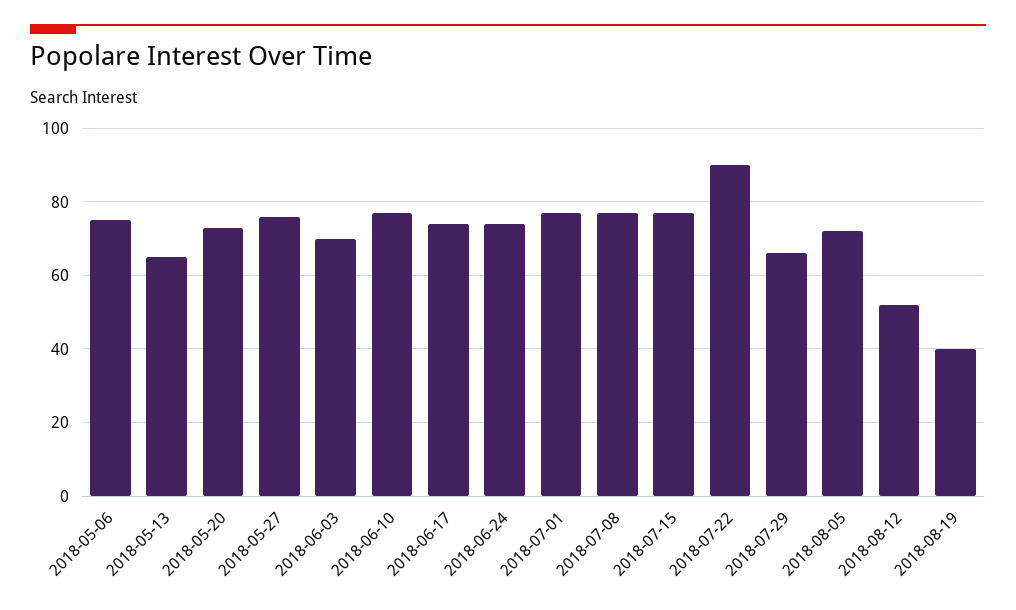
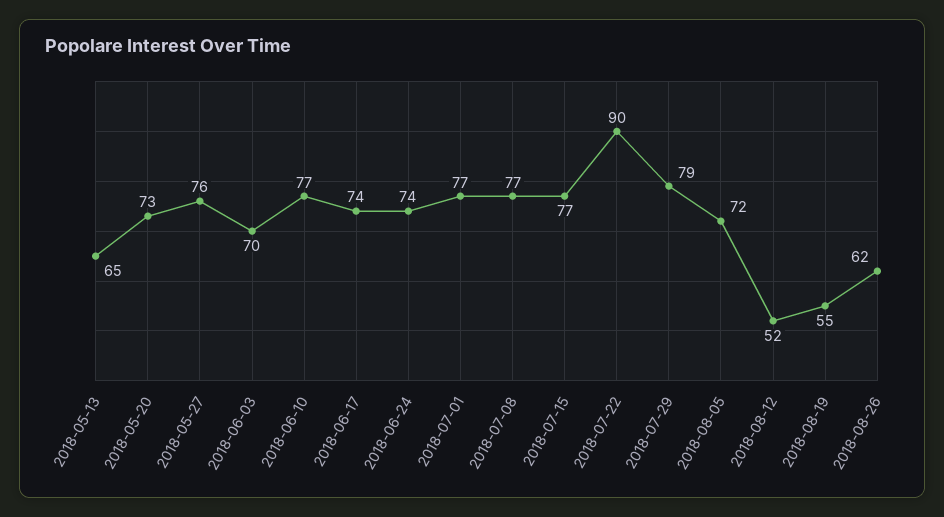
2018-05-06: 75 -> none
2018-07-29: 65 -> 79
2018-08-19: 40 -> 55
2018-08-26: none -> 62

